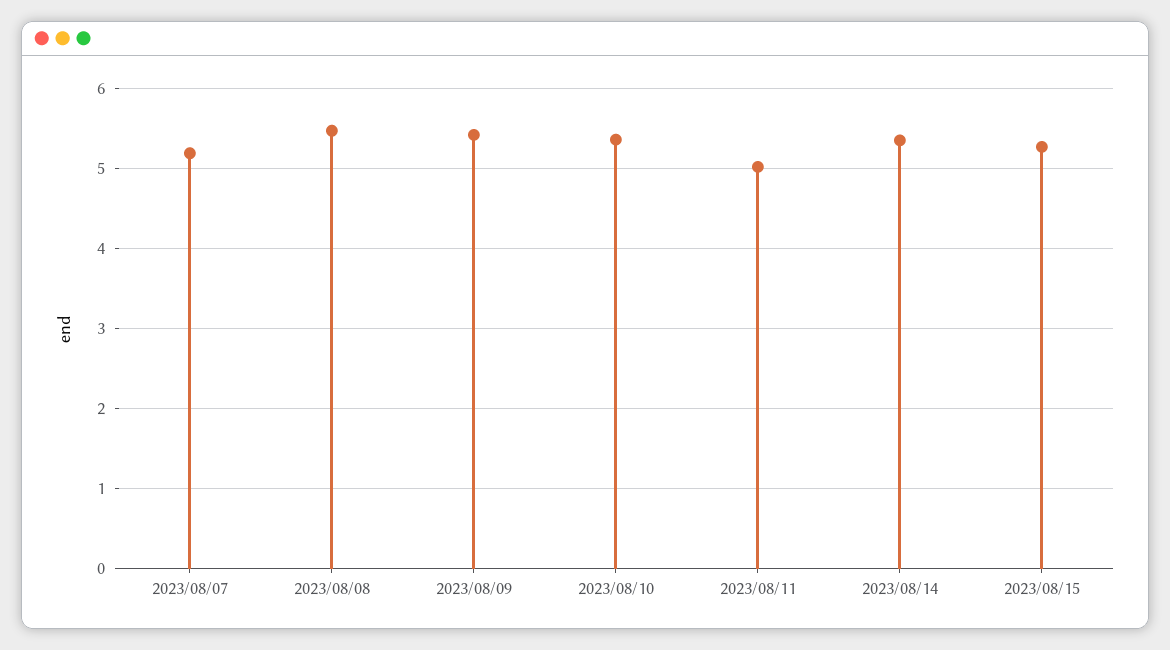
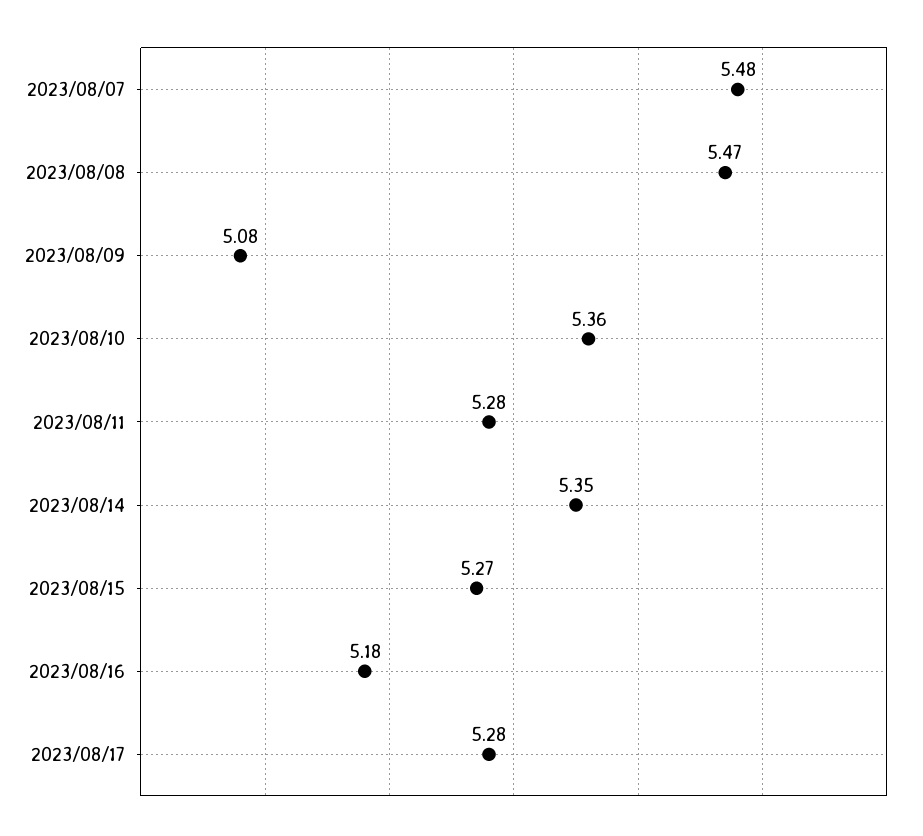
2023/08/07: 5.2 -> 5.48
2023/08/09: 5.4 -> 5.08
2023/08/11: 5 -> 5.28
2023/08/16: none -> 5.18
2023/08/17: none -> 5.28

